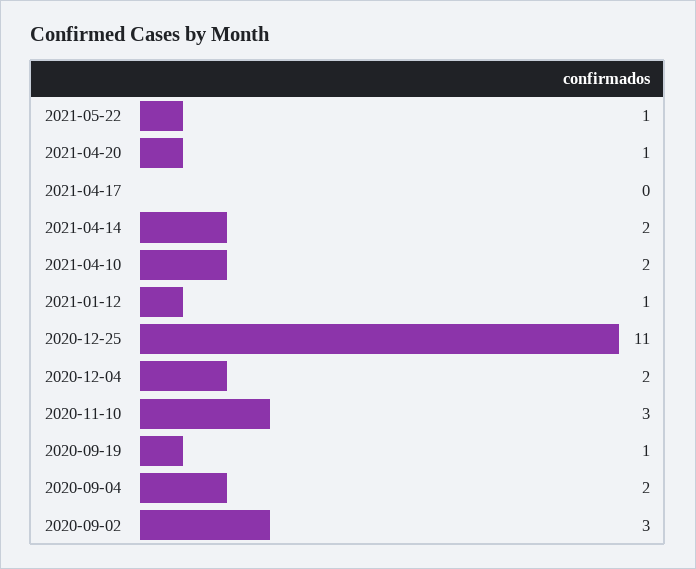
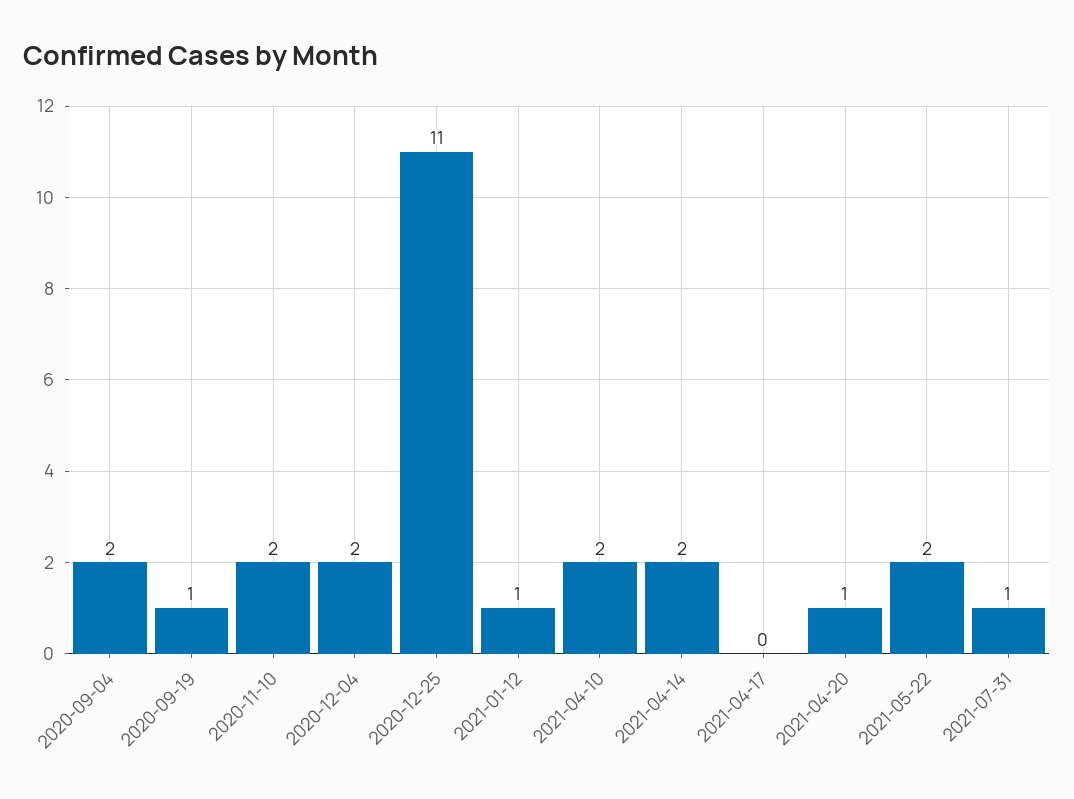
2021-05-22: 1 -> 2
2020-11-10: 3 -> 2
2020-09-02: 3 -> none
2021-07-31: none -> 1

